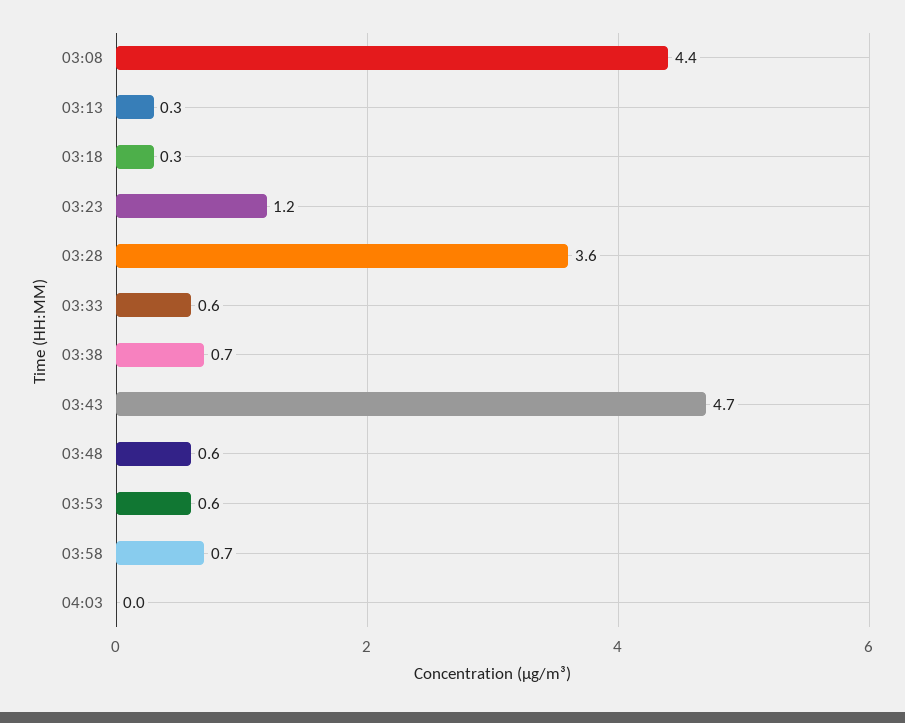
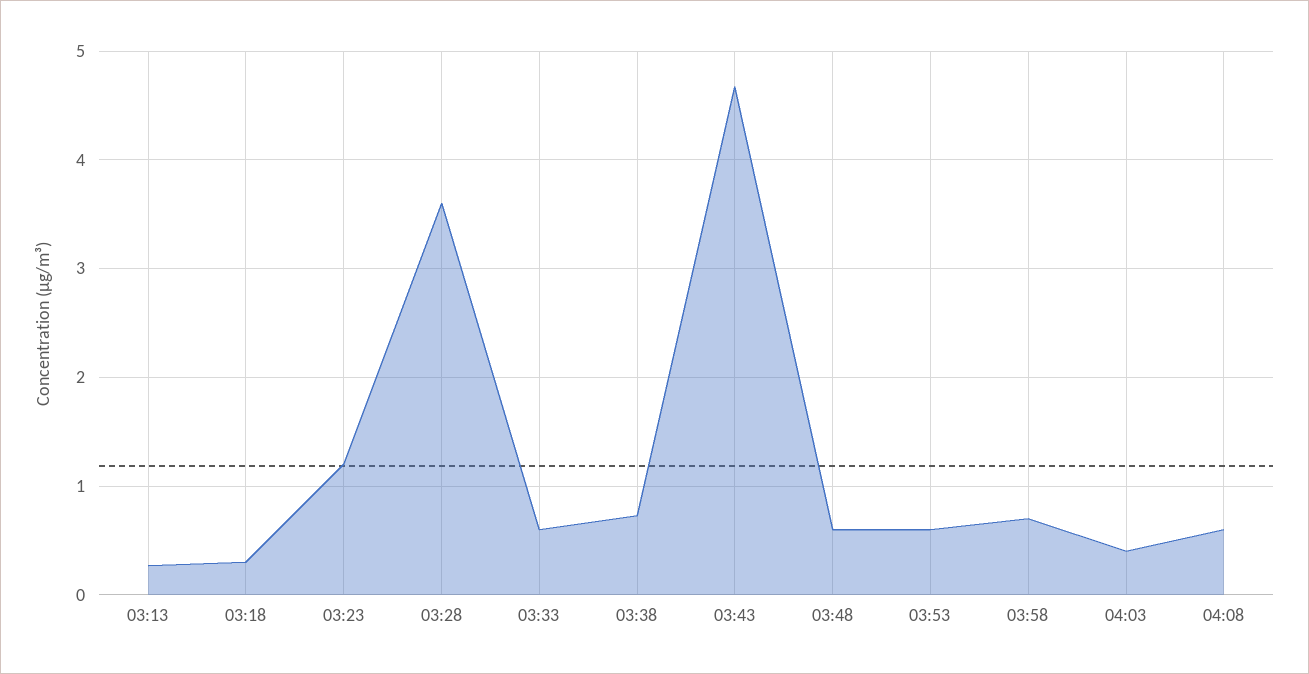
03:08: 4.4 -> none
04:03: 0 -> 0.4
04:08: none -> 0.6

